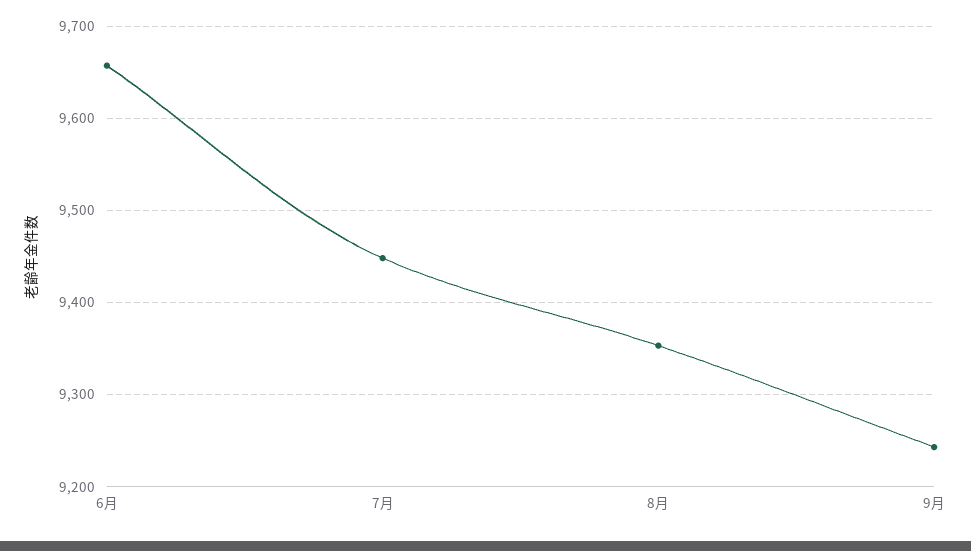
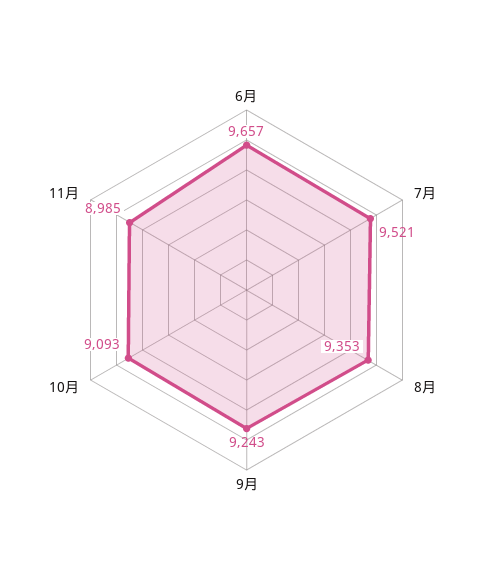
7月: 9450 -> 9521
10月: none -> 9093
11月: none -> 8985

